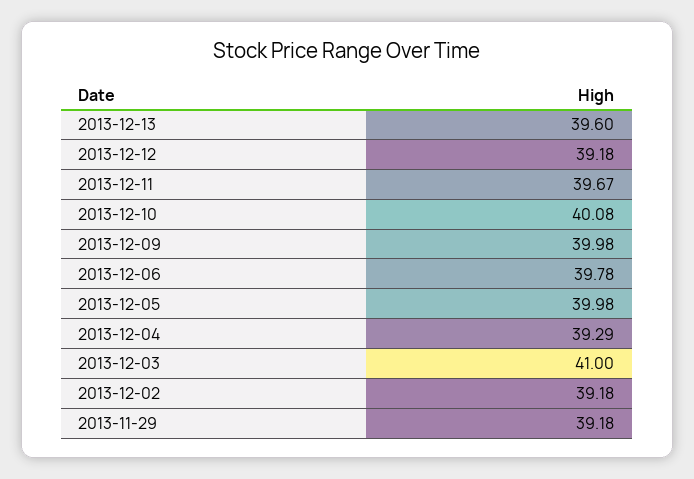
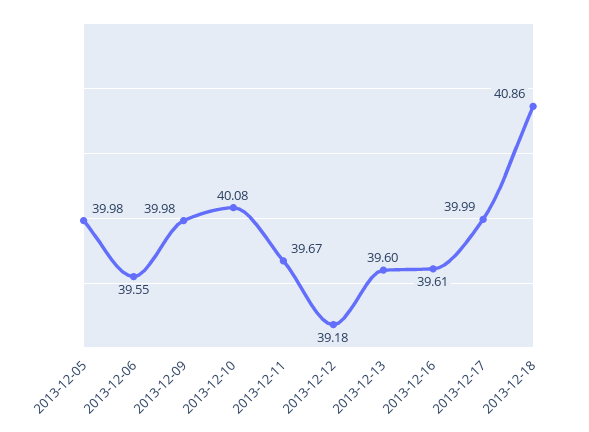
2013-12-06: 39.78 -> 39.55
2013-12-04: 39.29 -> none
2013-12-03: 41 -> none
2013-12-02: 39.18 -> none
2013-11-29: 39.18 -> none
2013-12-16: none -> 39.61
2013-12-17: none -> 39.99
2013-12-18: none -> 40.86

